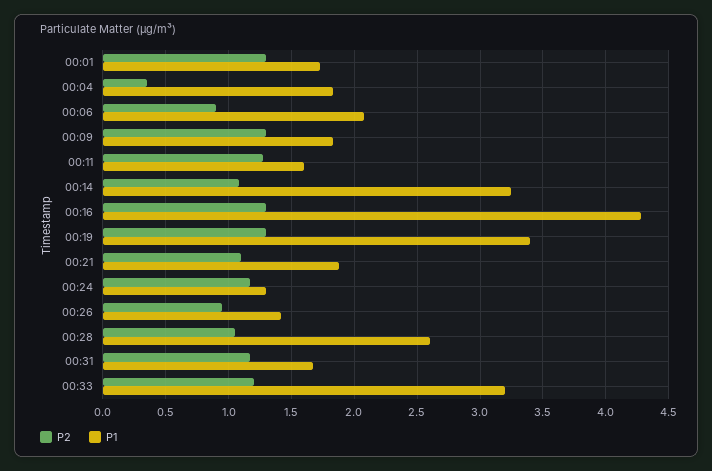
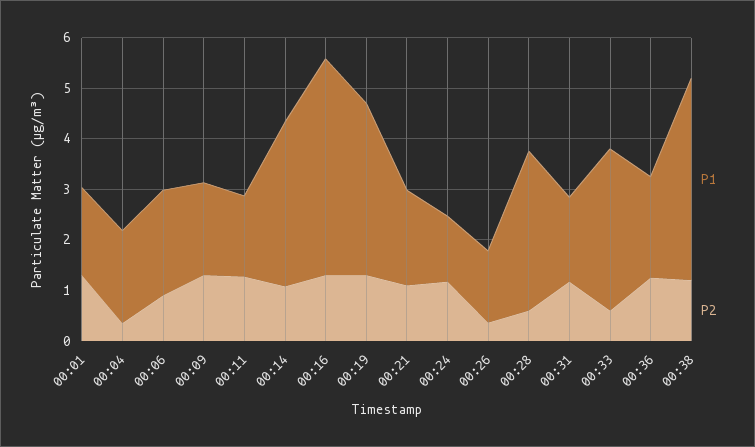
P2, 00:26: 0.95 -> 0.4
P2, 00:28: 1.05 -> 0.6
P1, 00:28: 2.6 -> 3.2
P2, 00:33: 1.2 -> 0.6
P1, 00:36: none -> 2
P2, 00:36: none -> 1.2
P1, 00:38: none -> 4
P2, 00:38: none -> 1.2

